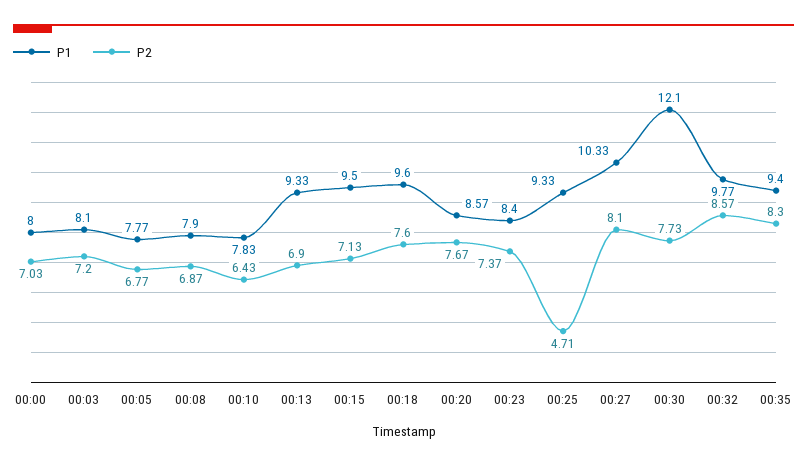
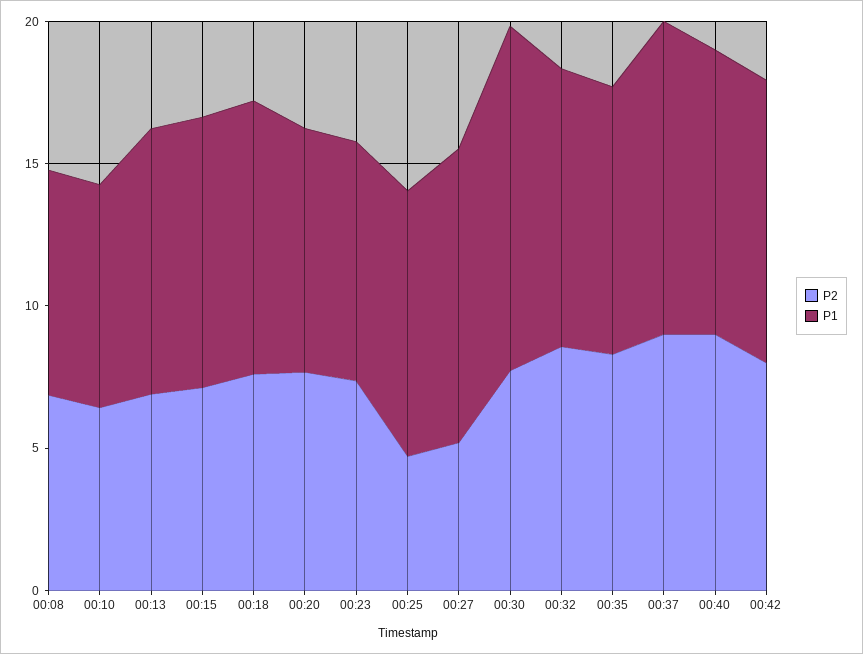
P1, 00:00: 8 -> none
P2, 00:00: 7.03 -> none
P1, 00:03: 8.1 -> none
P2, 00:03: 7.2 -> none
P1, 00:05: 7.77 -> none
P2, 00:05: 6.77 -> none
P2, 00:27: 8.1 -> 5
P2, 00:37: none -> 9
P1, 00:37: none -> 11
P2, 00:40: none -> 9
P1, 00:40: none -> 10
P2, 00:42: none -> 8
P1, 00:42: none -> 10

